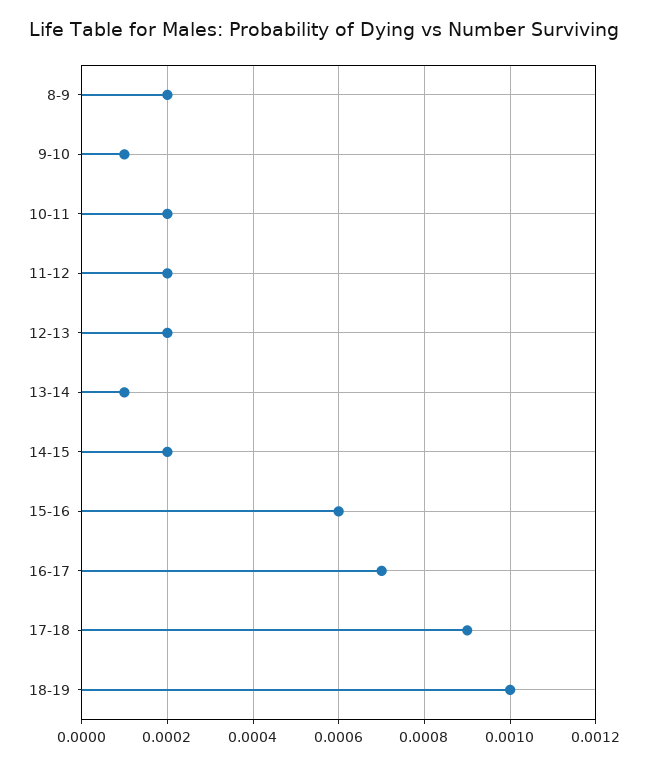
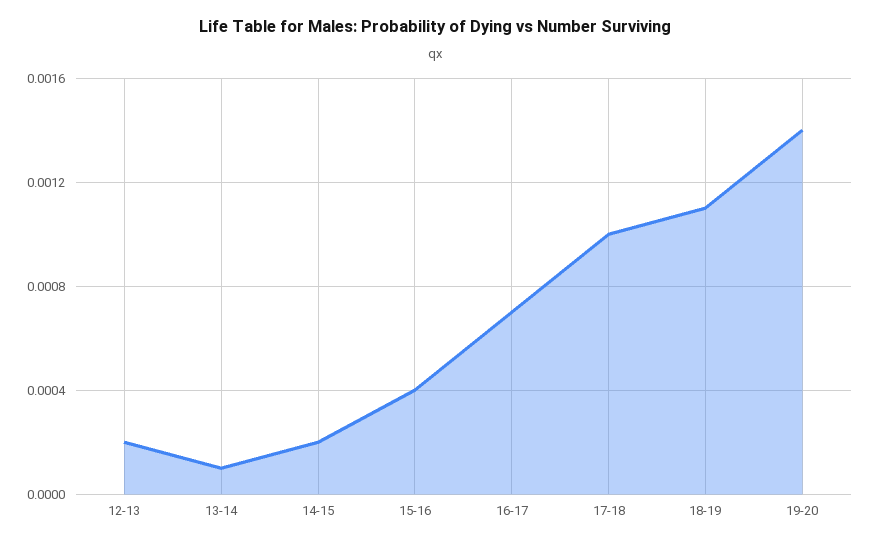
8-9: 0.0002 -> none
9-10: 0.0001 -> none
10-11: 0.0002 -> none
11-12: 0.0002 -> none
15-16: 0.0006 -> 0.0004
17-18: 0.0009 -> 0.001
18-19: 0.001 -> 0.0011
19-20: none -> 0.0014

